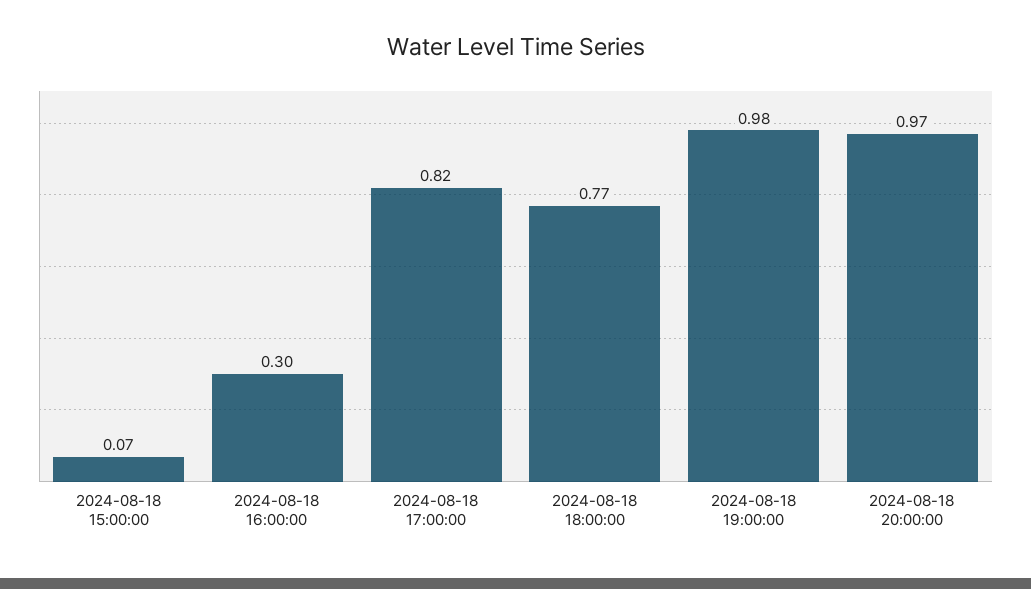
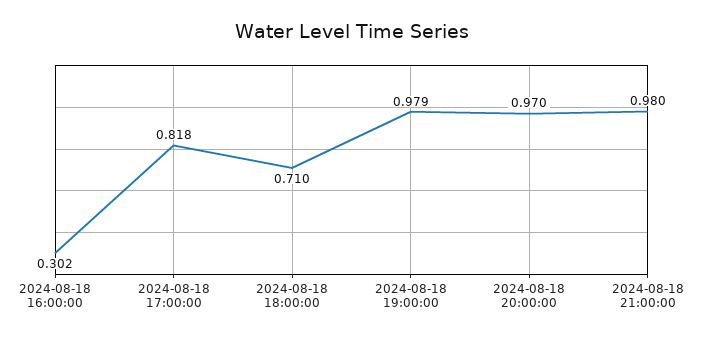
2024-08-18 15:00:00: 0.07 -> none
2024-08-18 18:00:00: 0.77 -> 0.71
2024-08-18 21:00:00: none -> 0.98

